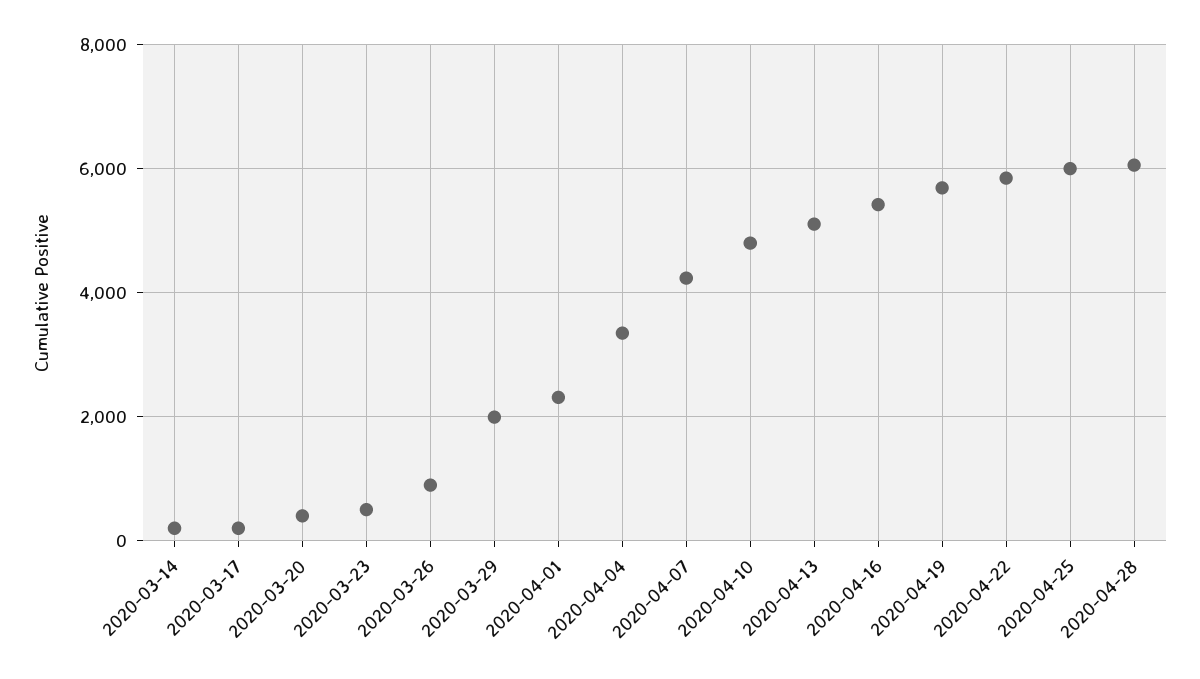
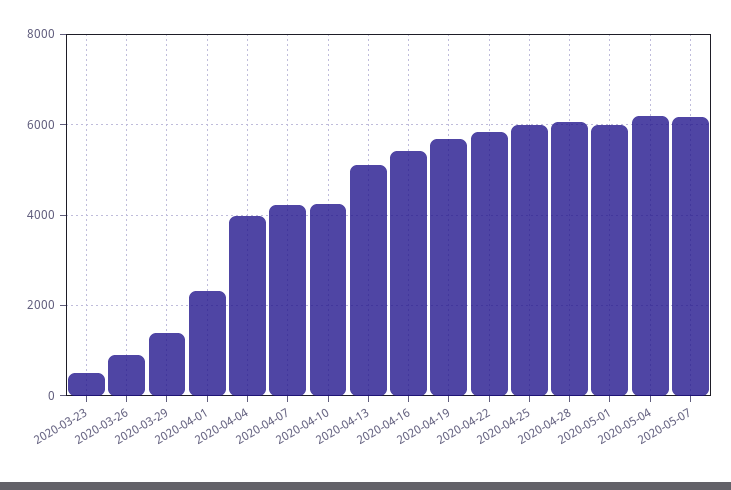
2020-03-14: 200 -> none
2020-03-17: 200 -> none
2020-03-20: 400 -> none
2020-03-29: 2000 -> 1400
2020-04-04: 3400 -> 4000
2020-04-10: 4800 -> 4200
2020-05-01: none -> 6000
2020-05-04: none -> 6200
2020-05-07: none -> 6200

